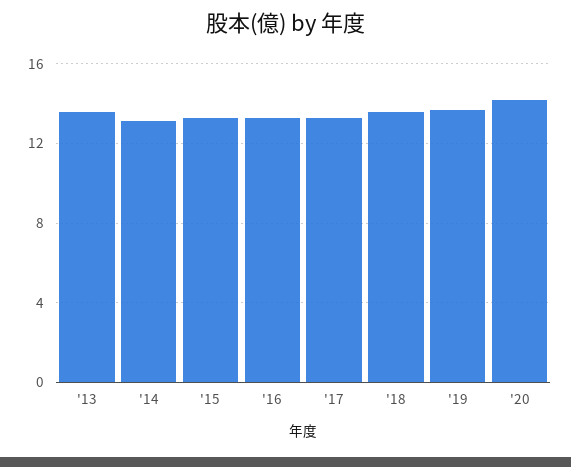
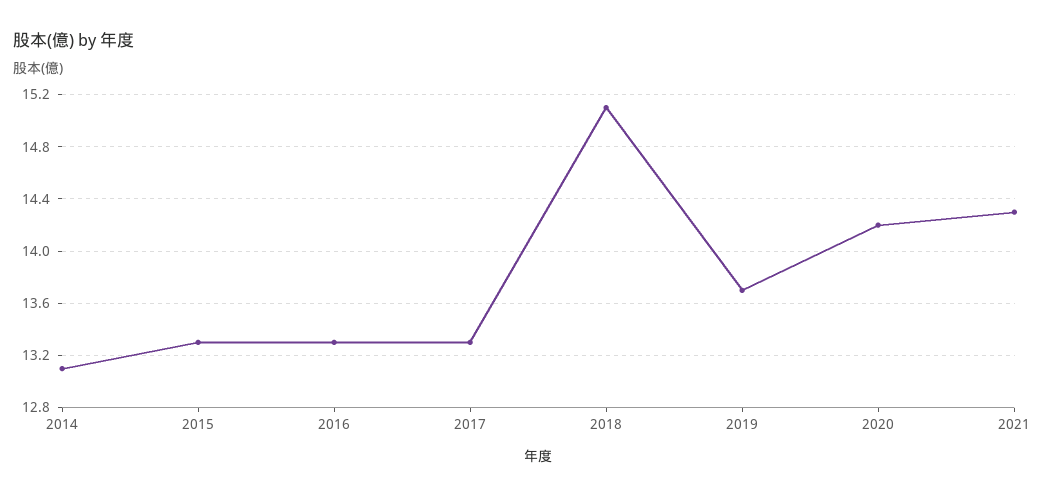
'13: 13.5 -> none
'18: 13.5 -> 15.1
2021: none -> 14.3

